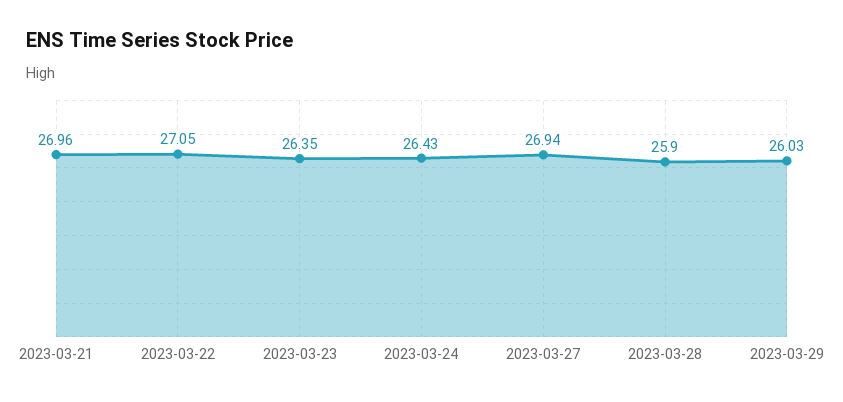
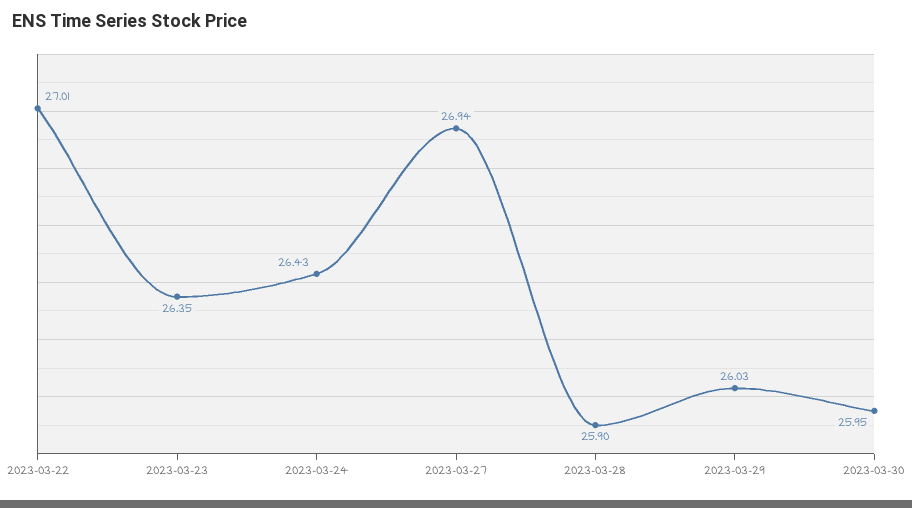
2023-03-21: 26.96 -> none
2023-03-22: 27.05 -> 27.01
2023-03-30: none -> 25.95

